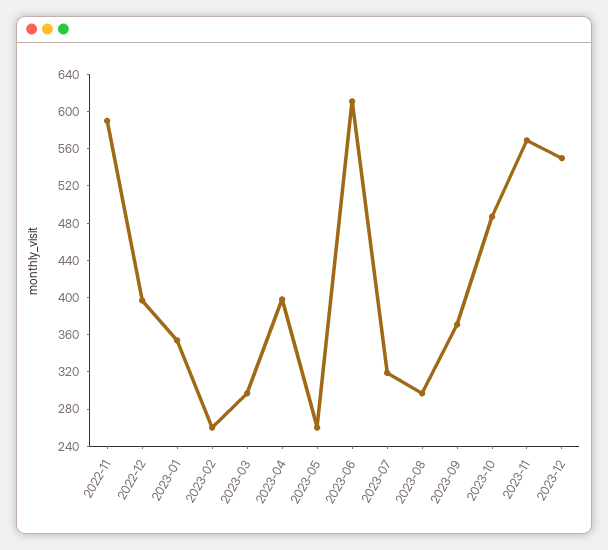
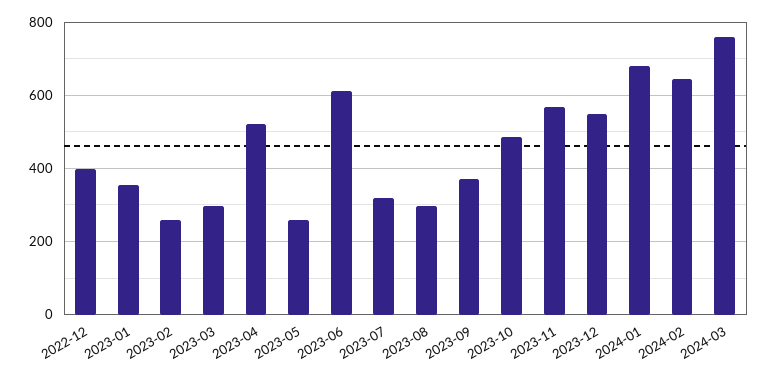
2022-11: 590 -> none
2023-04: 400 -> 520
2024-01: none -> 680
2024-02: none -> 640
2024-03: none -> 760

